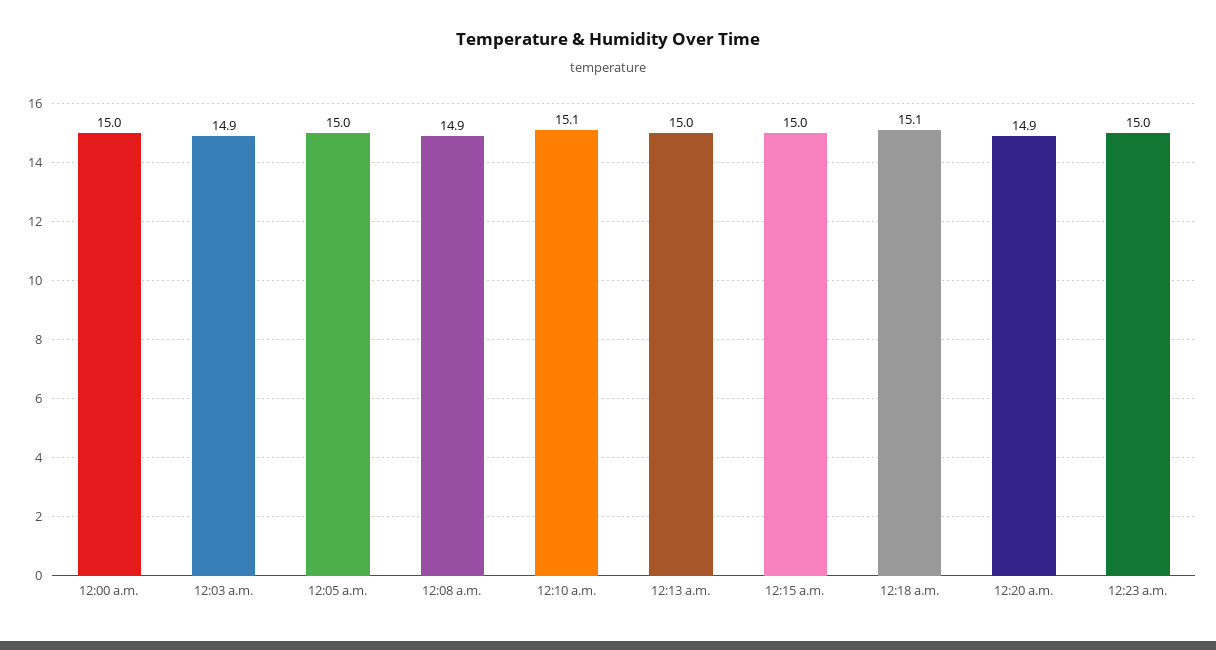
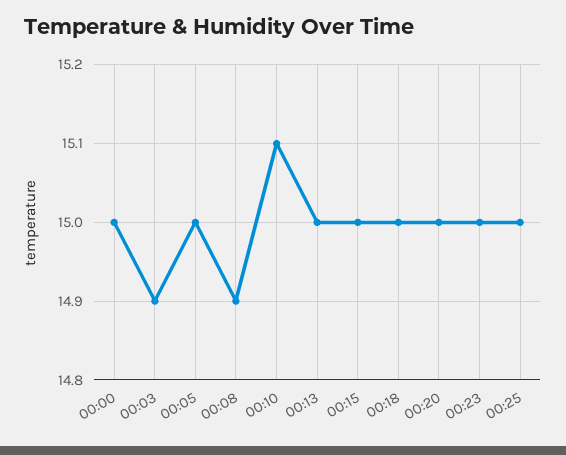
12:18 a.m.: 15.1 -> 15
12:20 a.m.: 14.9 -> 15
00:25: none -> 15

